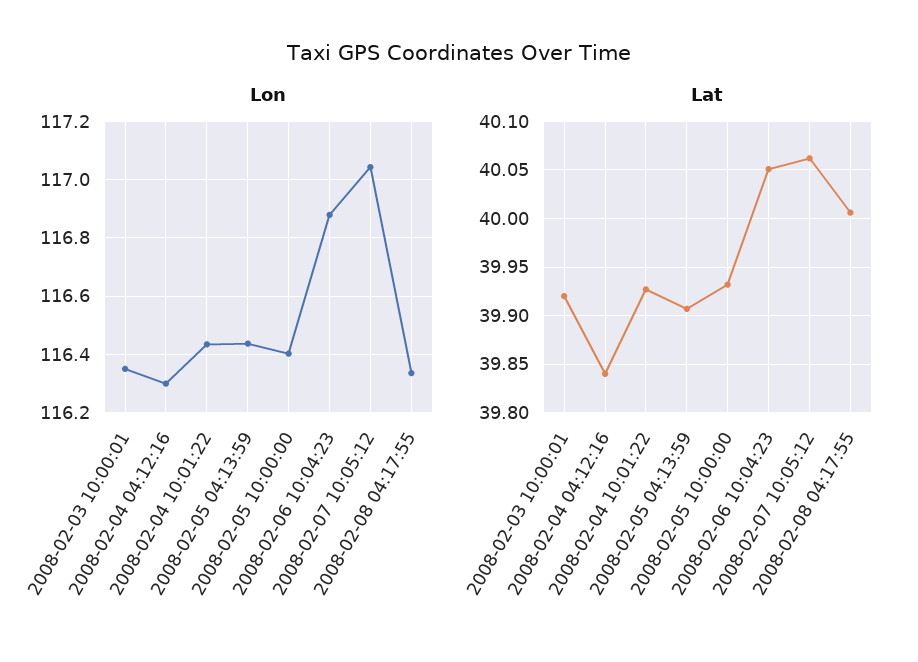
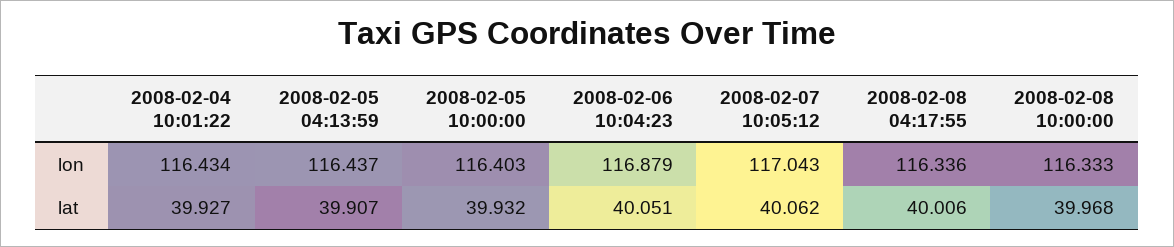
Lon, 2008-02-03 10:00:01: 116.35 -> none
Lon, 2008-02-04 04:12:16: 116.3 -> none
Lat, 2008-02-03 10:00:01: 39.92 -> none
Lat, 2008-02-04 04:12:16: 39.84 -> none
Lon, 2008-02-08 10:00:00: none -> 116.333
Lat, 2008-02-08 10:00:00: none -> 39.968

